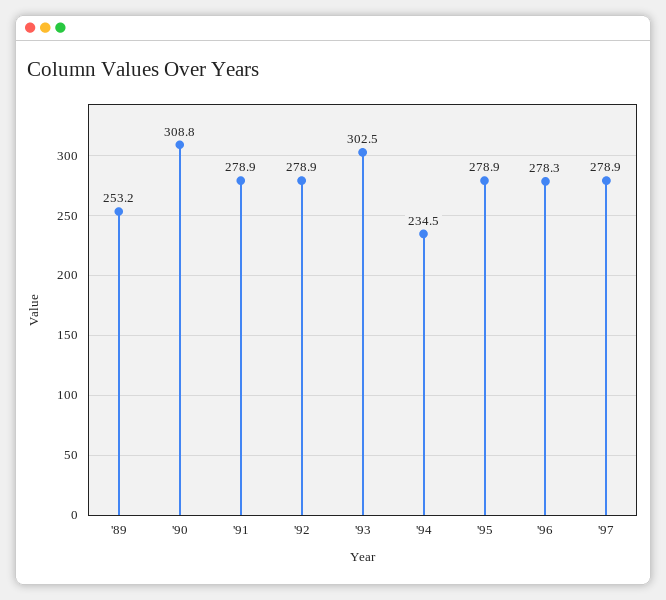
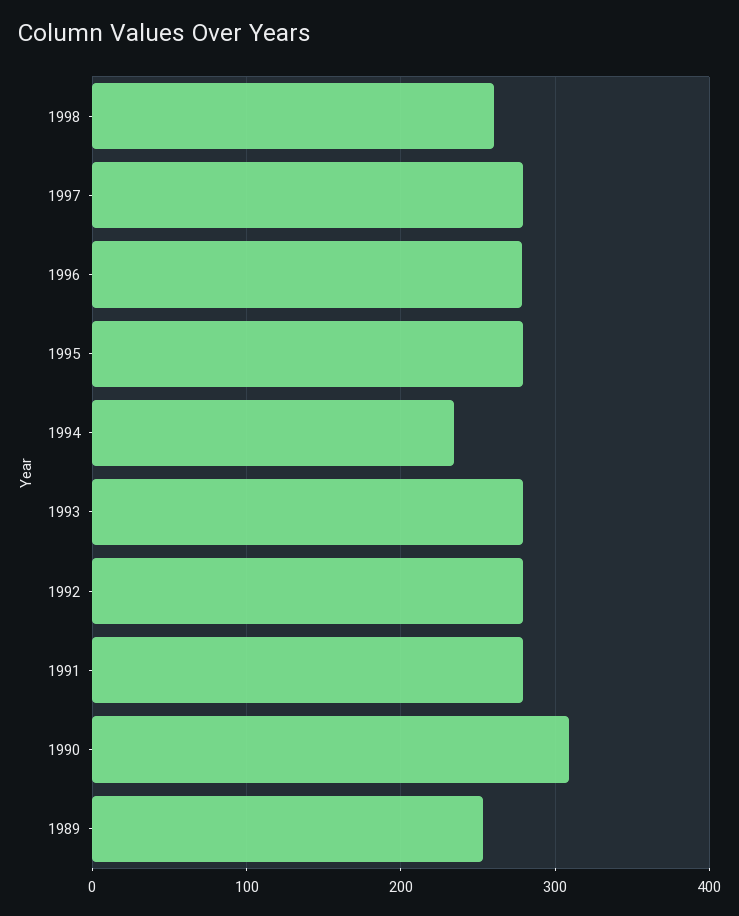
'93: 302.5 -> 280
1998: none -> 260

